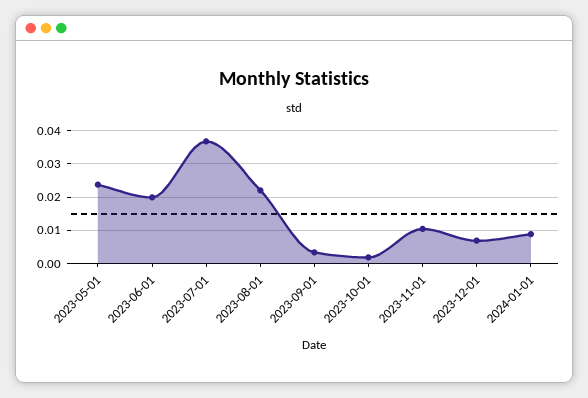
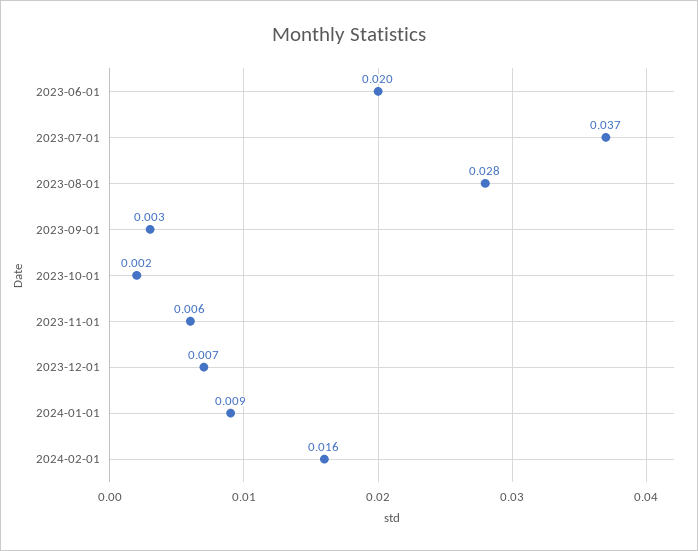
2023-05-01: 0.024 -> none
2023-08-01: 0.022 -> 0.028
2023-11-01: 0.01 -> 0.006
2024-02-01: none -> 0.016

